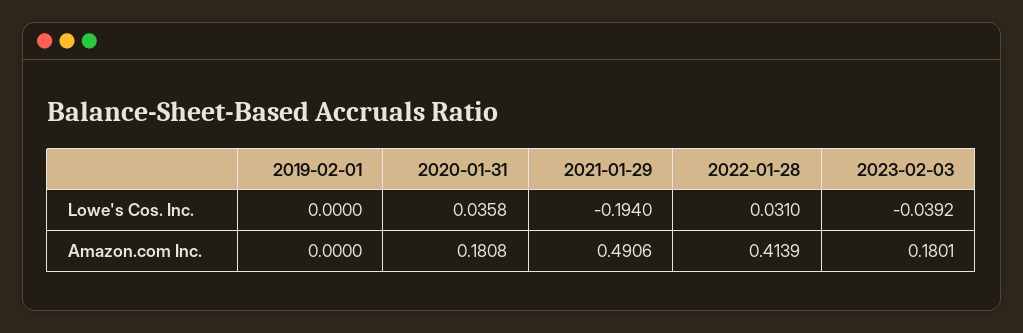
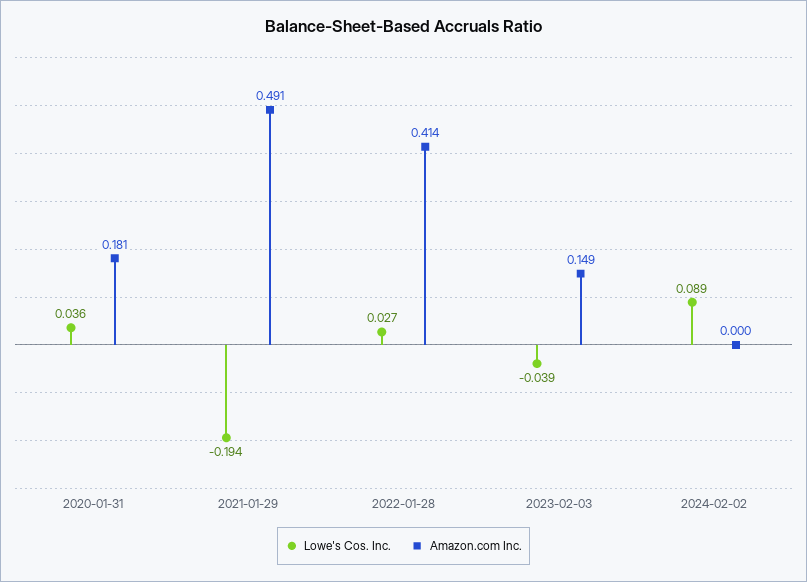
Lowe's Cos. Inc., 2019-02-01: 0 -> none
Lowe's Cos. Inc., 2022-01-28: 0.031 -> 0.027
Amazon.com Inc., 2019-02-01: 0 -> none
Amazon.com Inc., 2023-02-03: 0.1801 -> 0.149
Lowe's Cos. Inc., 2024-02-02: none -> 0.089
Amazon.com Inc., 2024-02-02: none -> 0

